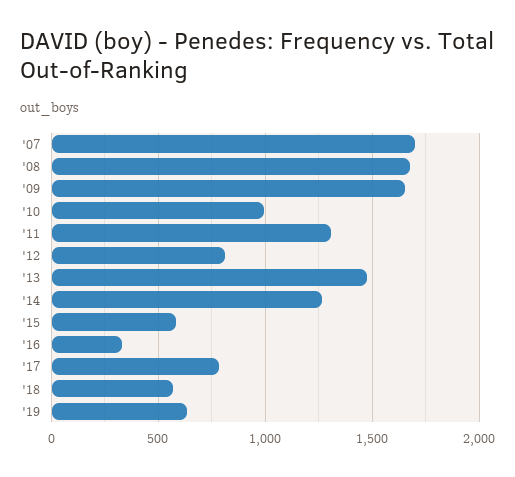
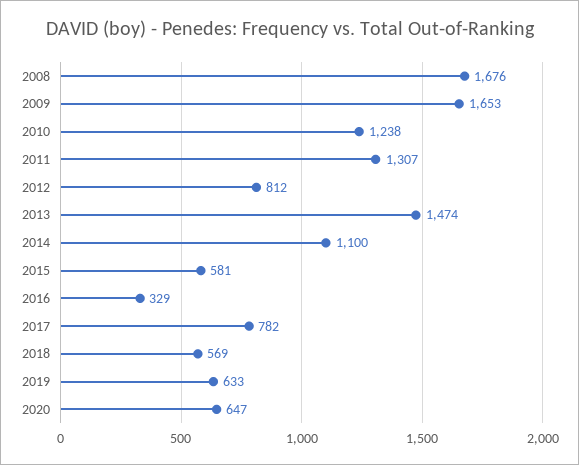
'07: 1700 -> none
'10: 1000 -> 1238
'14: 1250 -> 1100
2020: none -> 647

